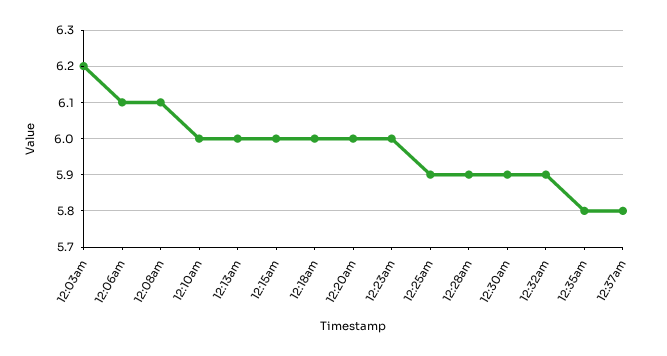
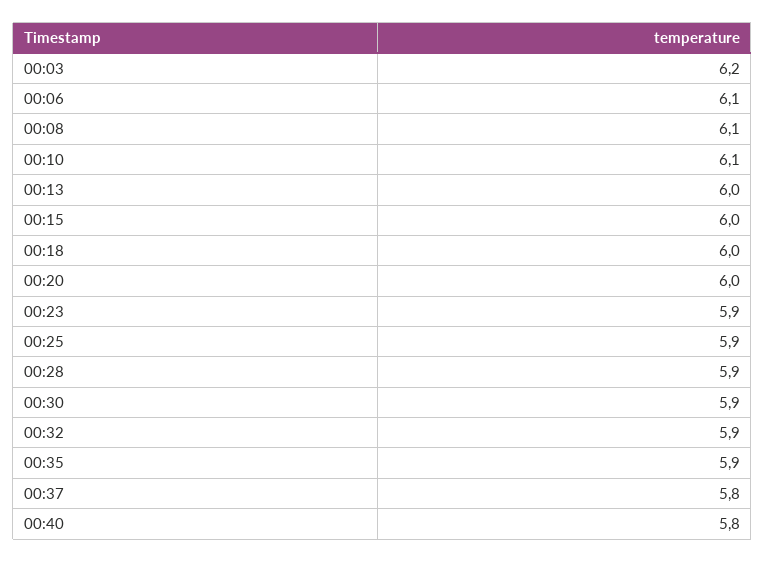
12:10am: 6 -> 6.1
12:23am: 6 -> 5.9
12:35am: 5.8 -> 5.9
00:40: none -> 5.8

